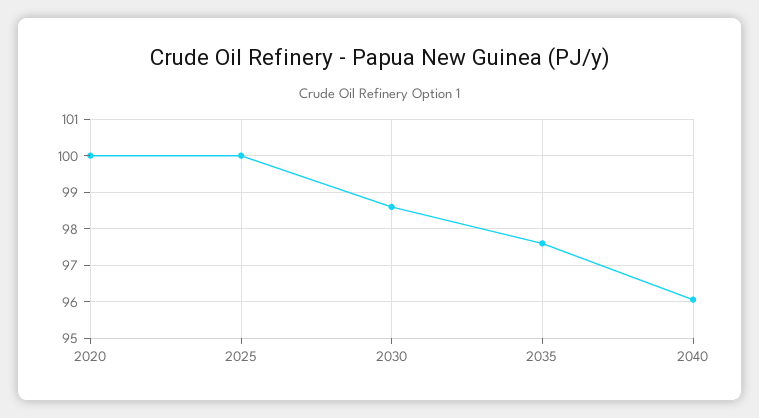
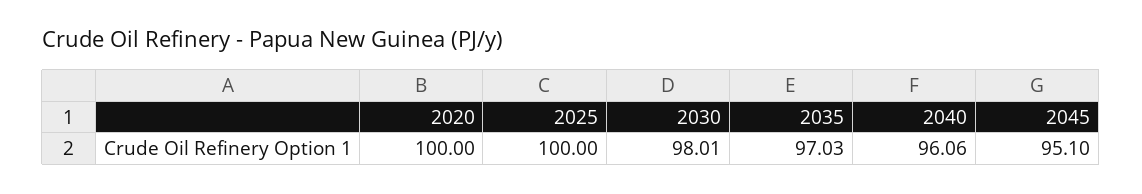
2030: 98.6 -> 98.01
2035: 97.6 -> 97.03
2045: none -> 95.1

